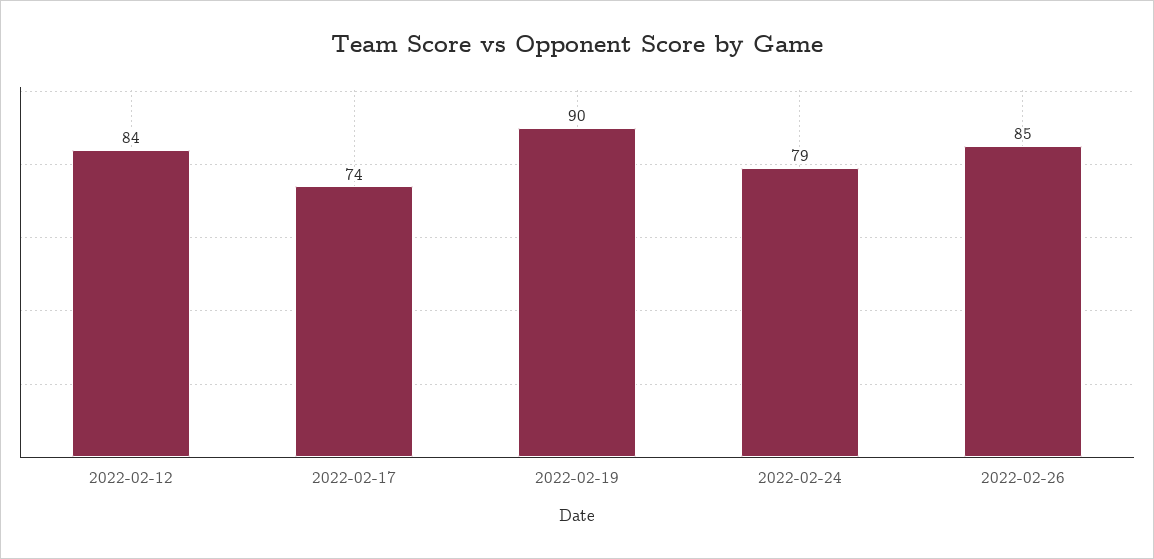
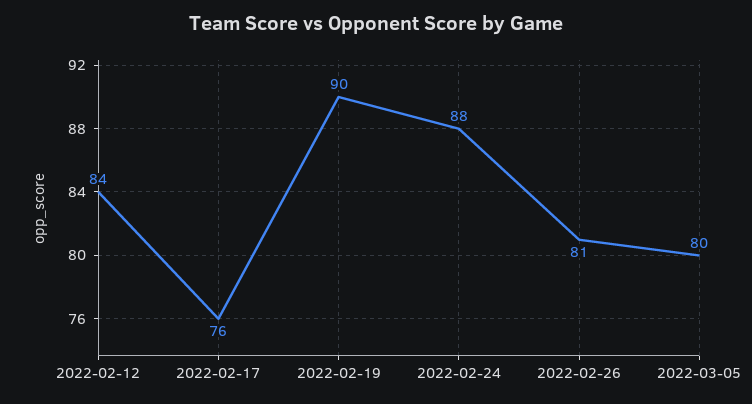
2022-02-17: 74 -> 76
2022-02-24: 79 -> 88
2022-02-26: 85 -> 81
2022-03-05: none -> 80

